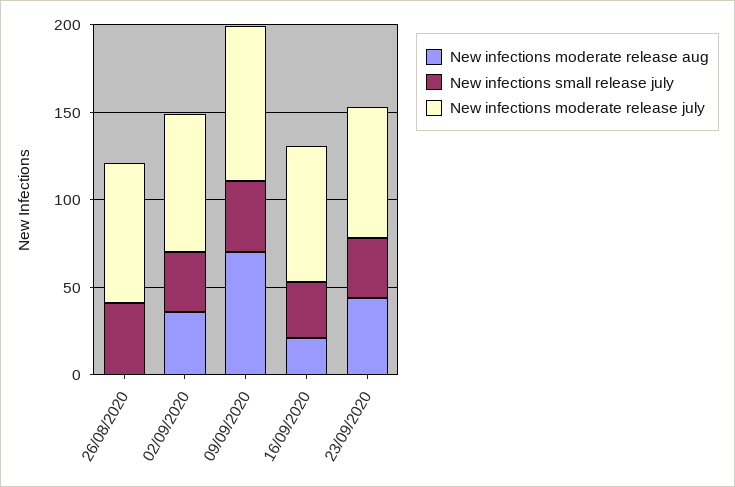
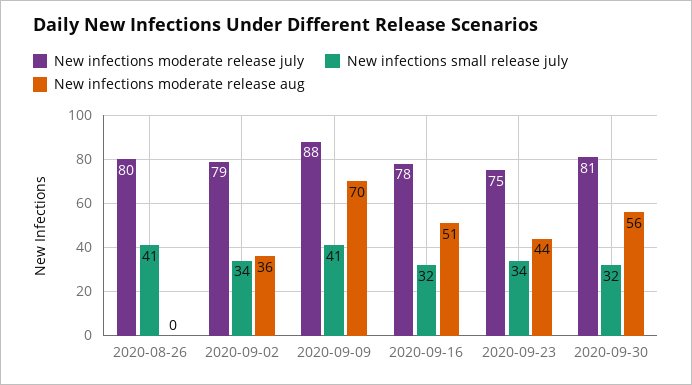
New infections moderate release aug, 16/09/2020: 20 -> 51
New infections moderate release july, 2020-09-30: none -> 81
New infections small release july, 2020-09-30: none -> 32
New infections moderate release aug, 2020-09-30: none -> 56

